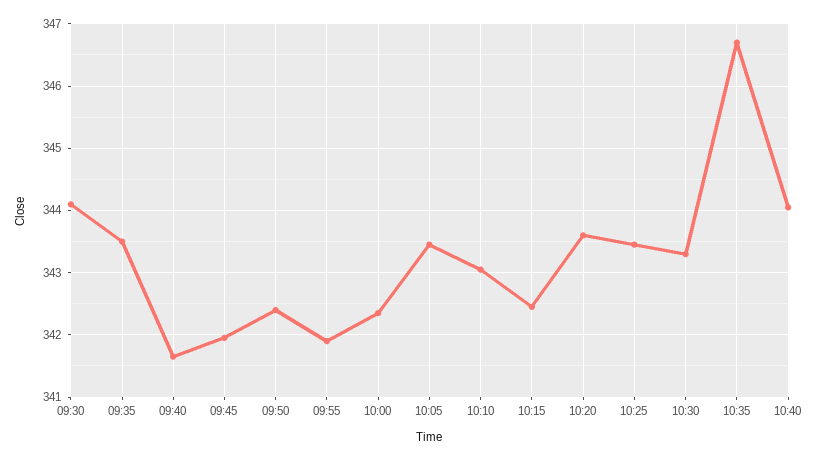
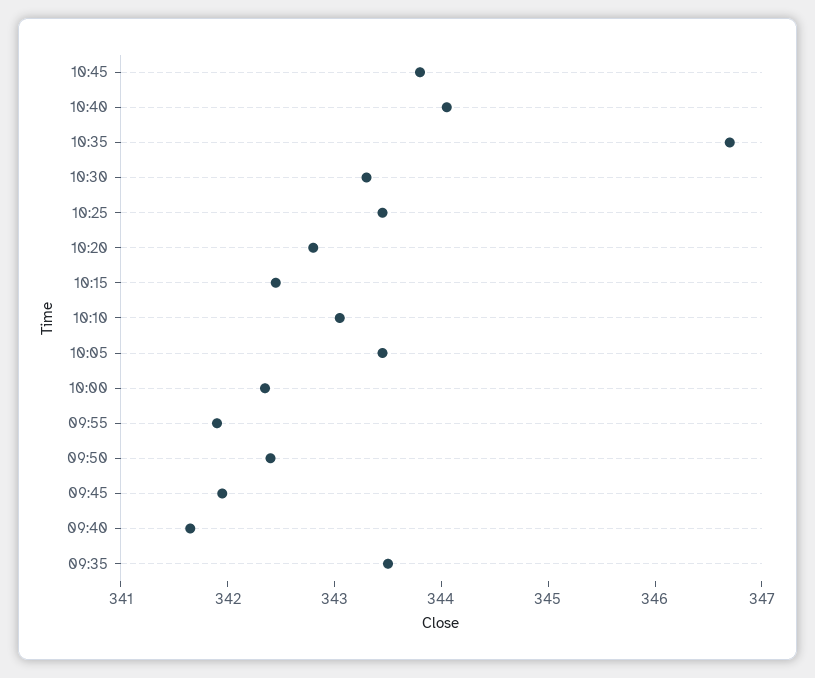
09:30: 344.1 -> none
10:20: 343.6 -> 342.8
10:45: none -> 343.8

